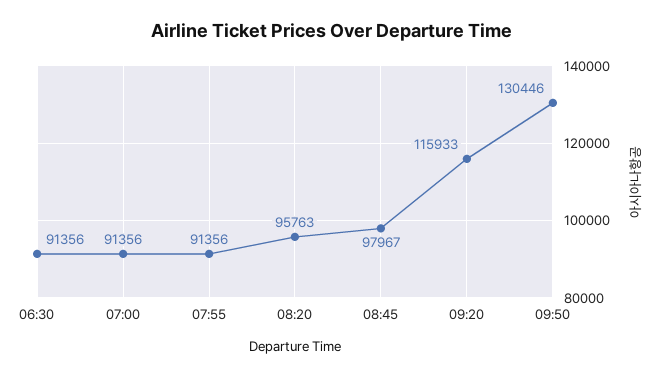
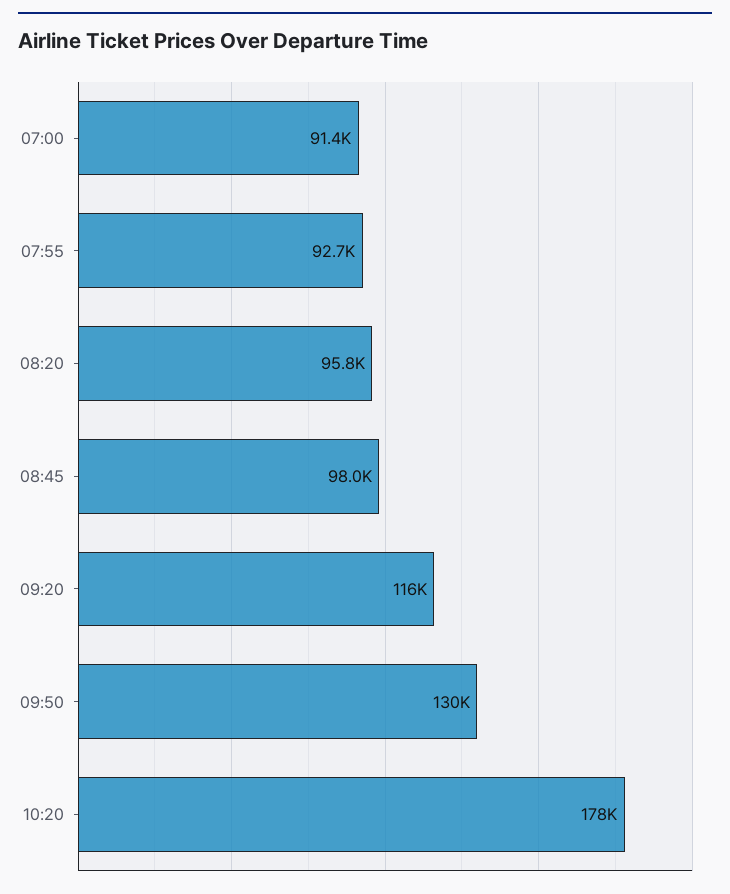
06:30: 91356 -> none
07:55: 91356 -> 92700
10:20: none -> 178000

